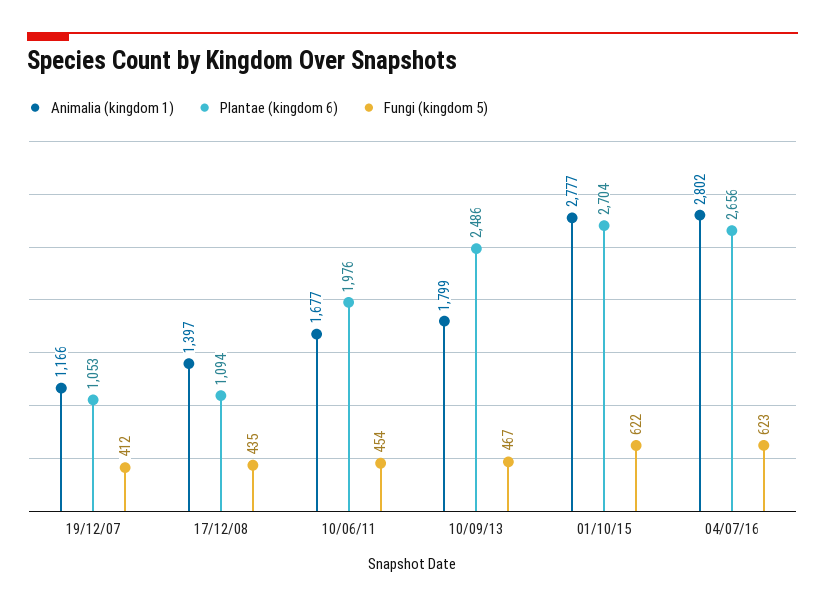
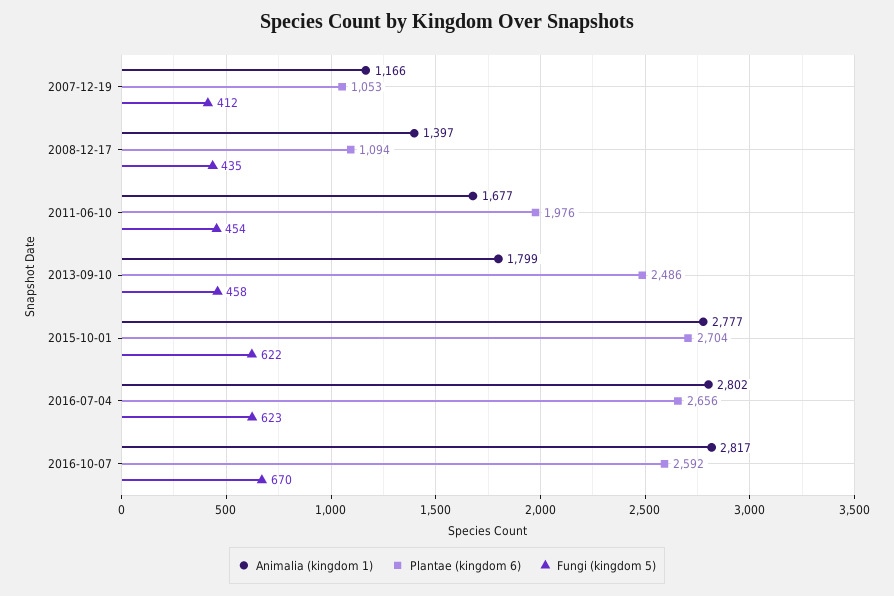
Fungi (kingdom 5), 10/09/13: 467 -> 458
Animalia (kingdom 1), 2016-10-07: none -> 2817
Plantae (kingdom 6), 2016-10-07: none -> 2592
Fungi (kingdom 5), 2016-10-07: none -> 670

